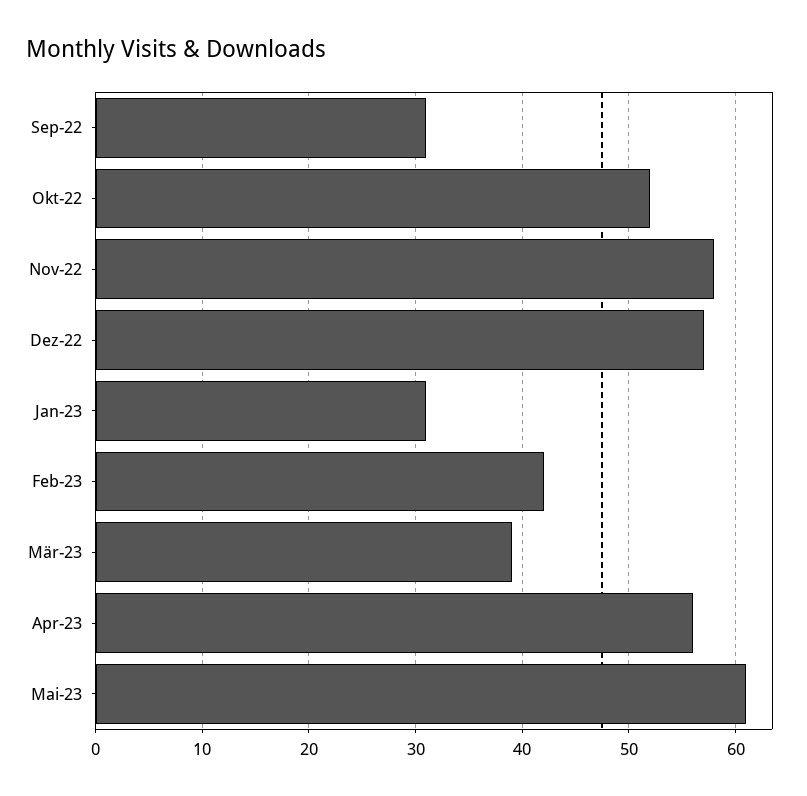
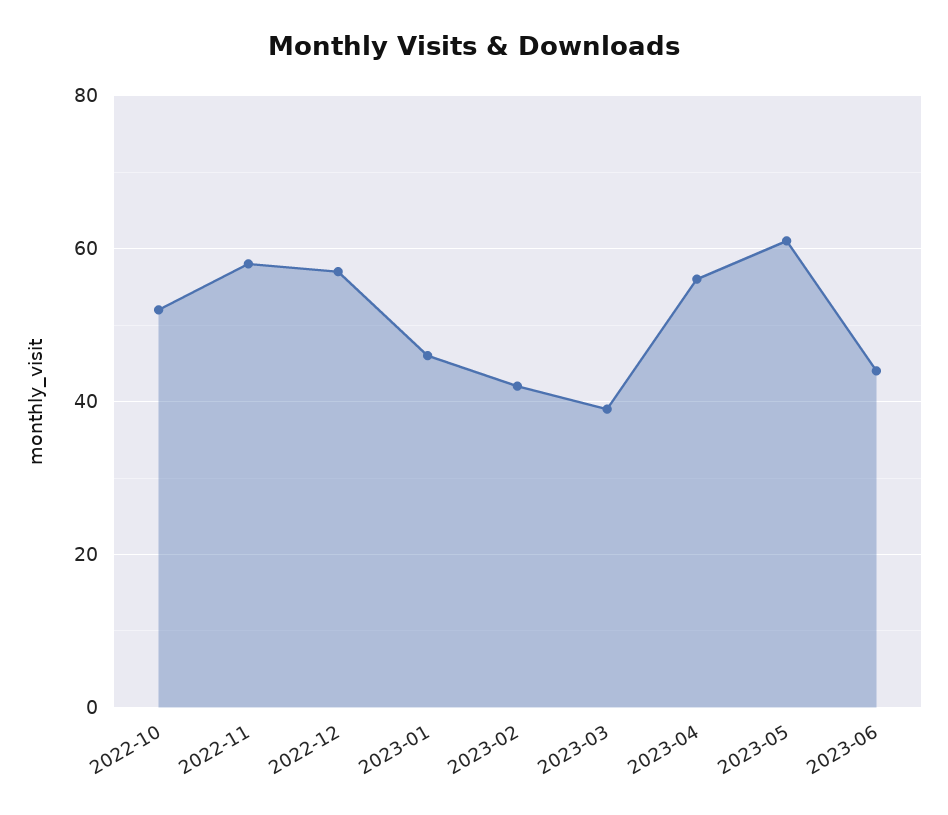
Sep-22: 31 -> none
Jan-23: 31 -> 45
2023-06: none -> 45

